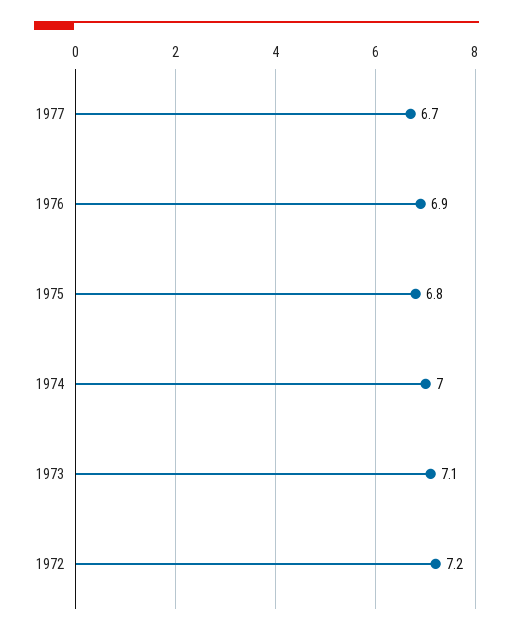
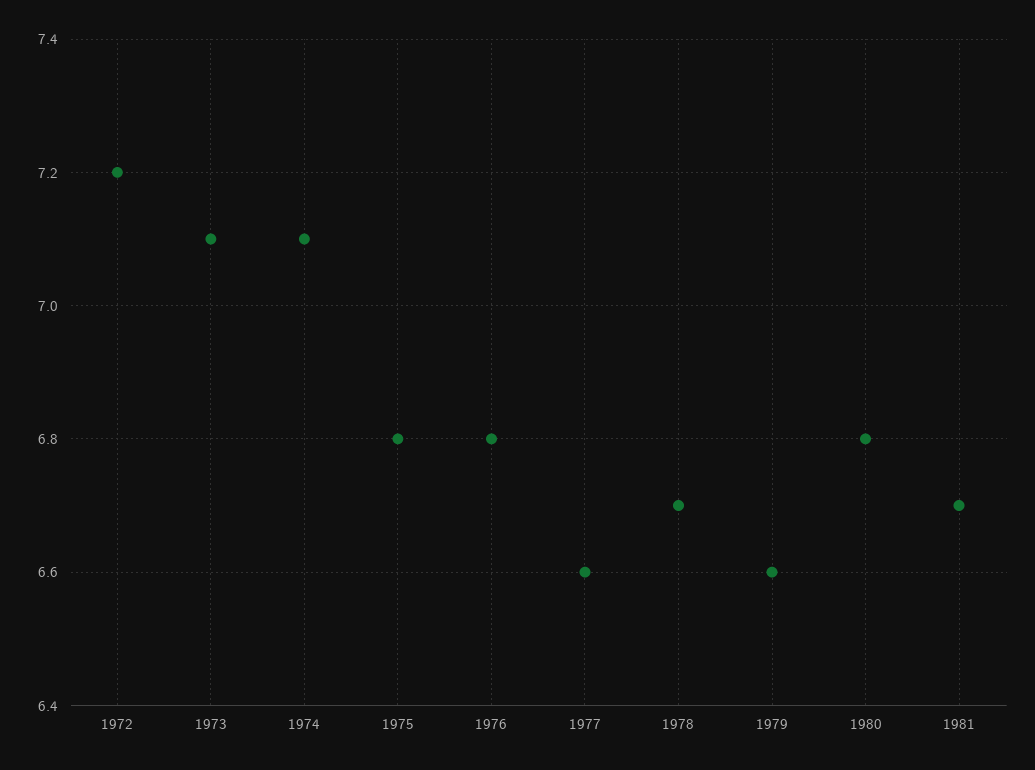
1977: 6.7 -> 6.6
1976: 6.9 -> 6.8
1974: 7 -> 7.1
1978: none -> 6.7
1979: none -> 6.6
1980: none -> 6.8
1981: none -> 6.7

